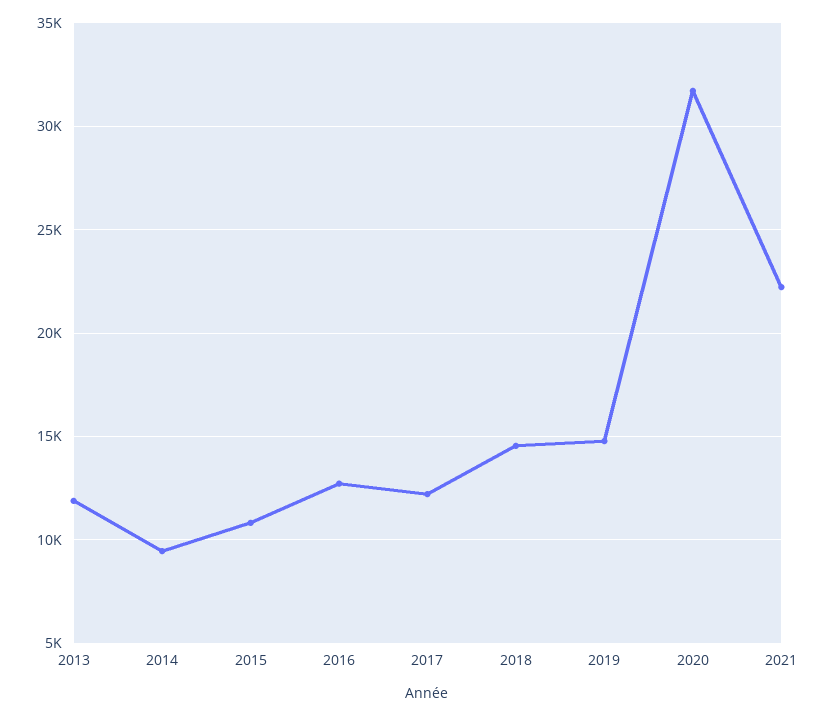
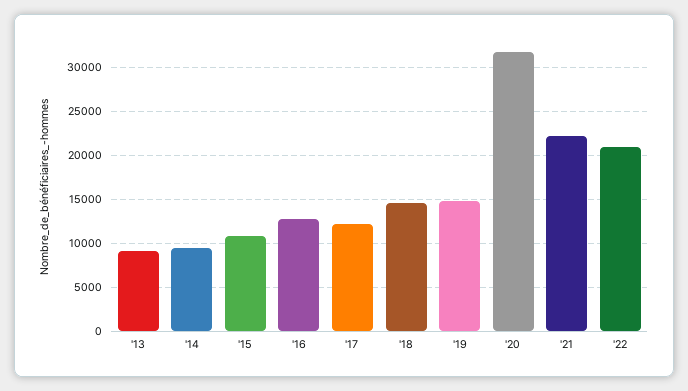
2013: 12000 -> 9000
'22: none -> 21000

